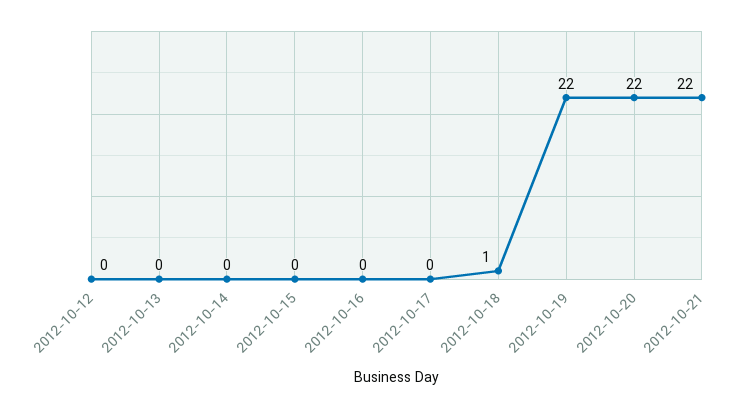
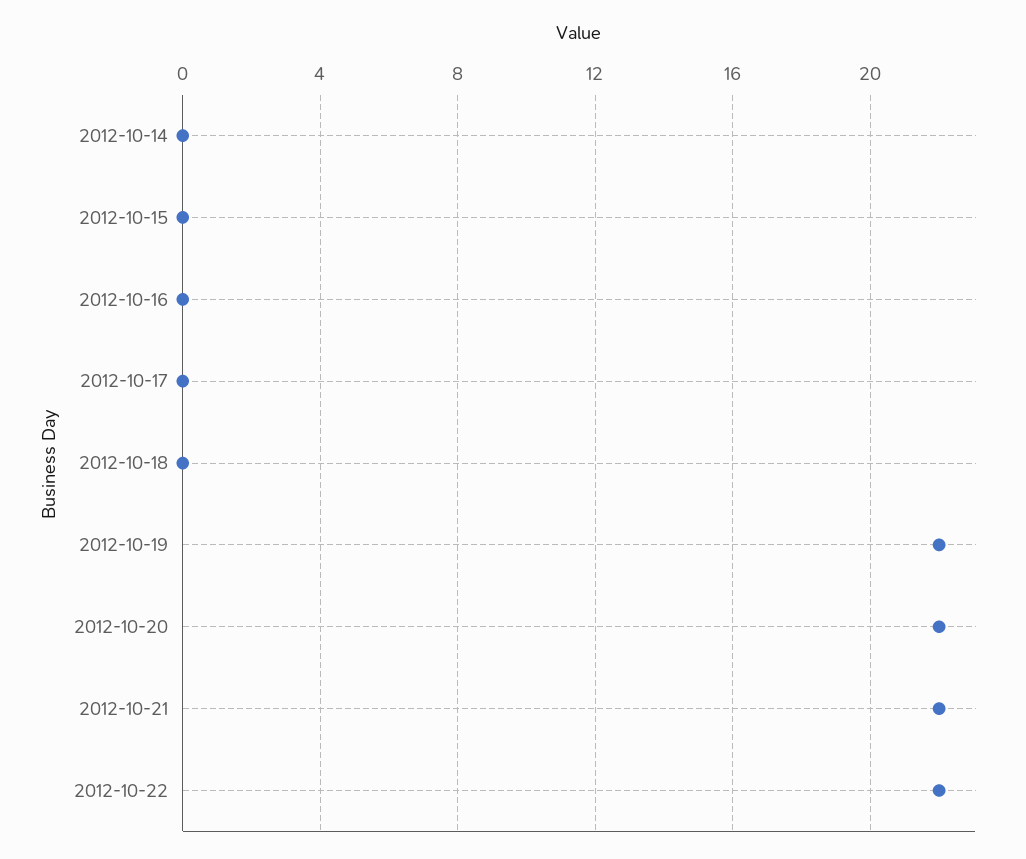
2012-10-12: 0 -> none
2012-10-13: 0 -> none
2012-10-18: 1 -> 0
2012-10-22: none -> 22

